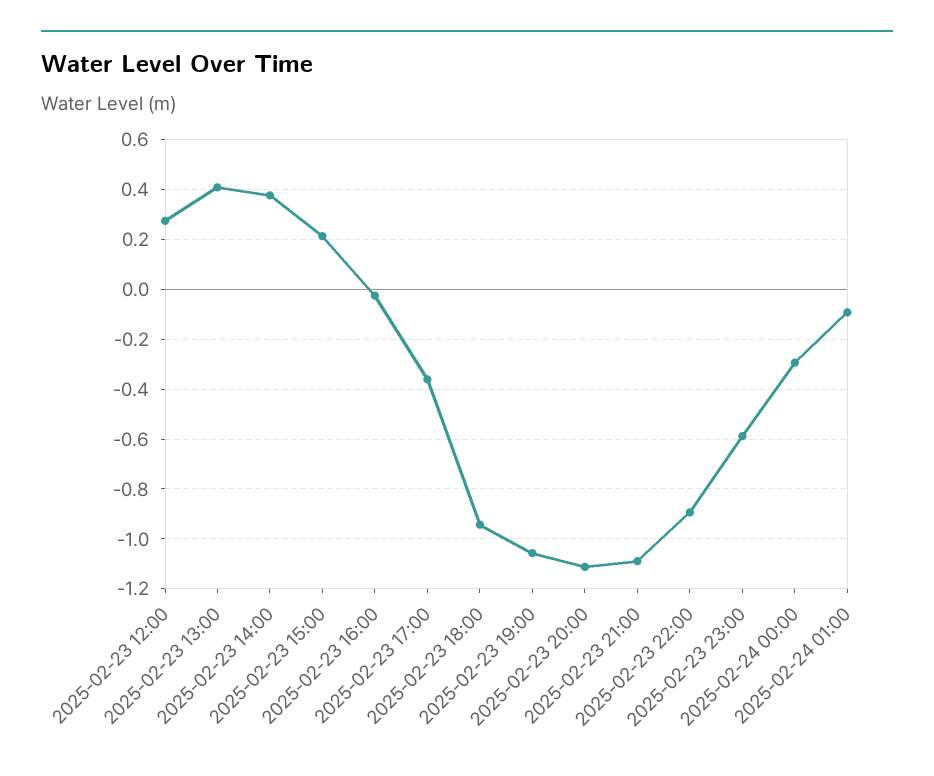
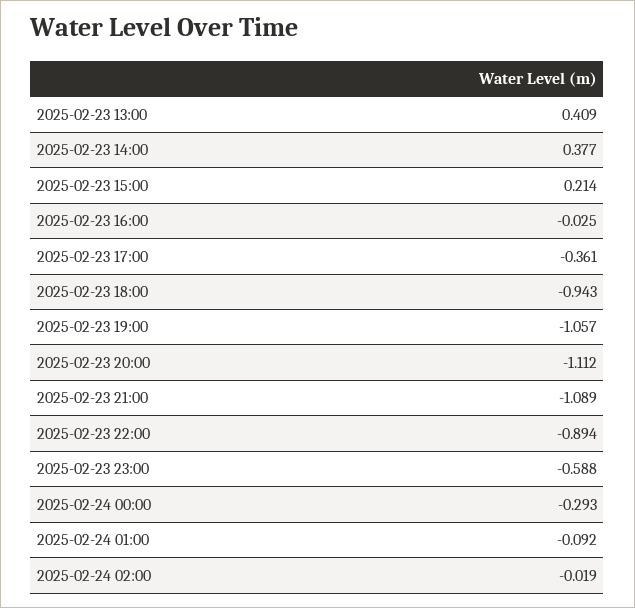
2025-02-23 12:00: 0.275 -> none
2025-02-24 02:00: none -> -0.019

